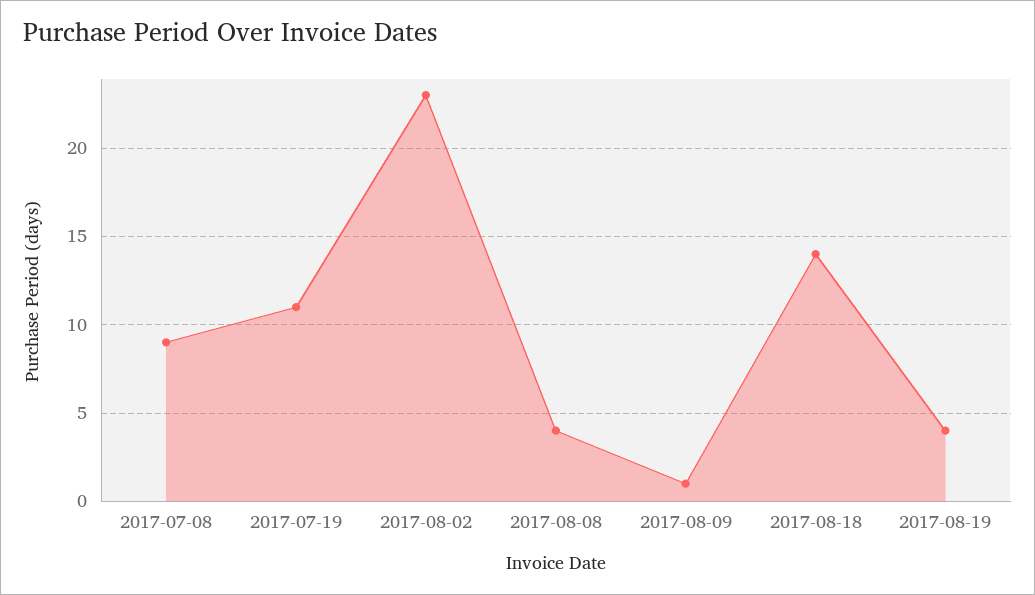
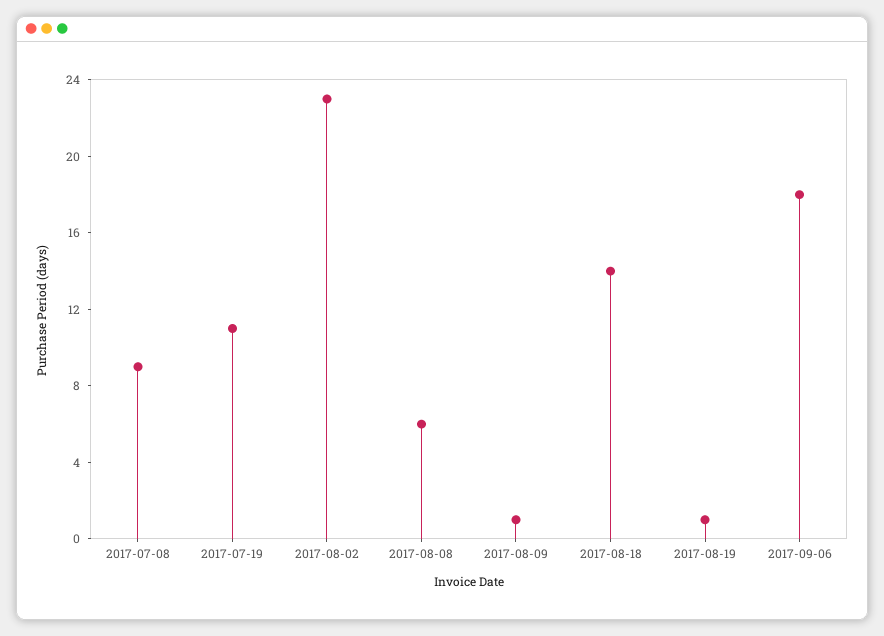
2017-08-08: 4 -> 6
2017-08-19: 4 -> 1
2017-09-06: none -> 18

